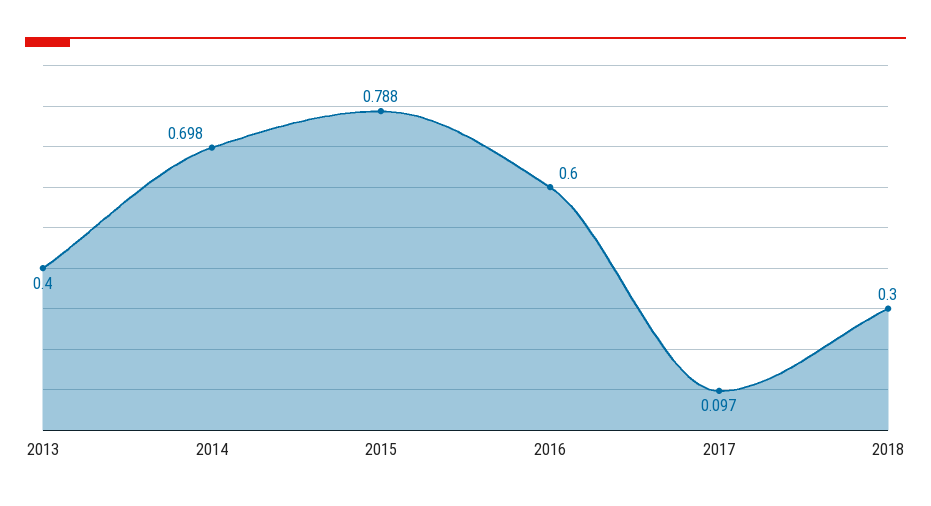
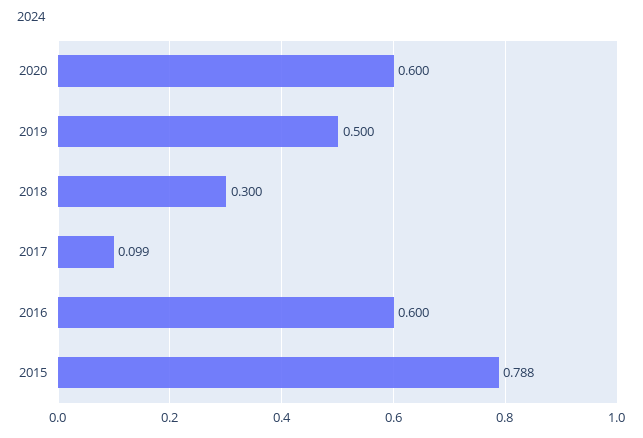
2013: 0.4 -> none
2014: 0.698 -> none
2017: 0.097 -> 0.099
2020: none -> 0.6
2019: none -> 0.5

